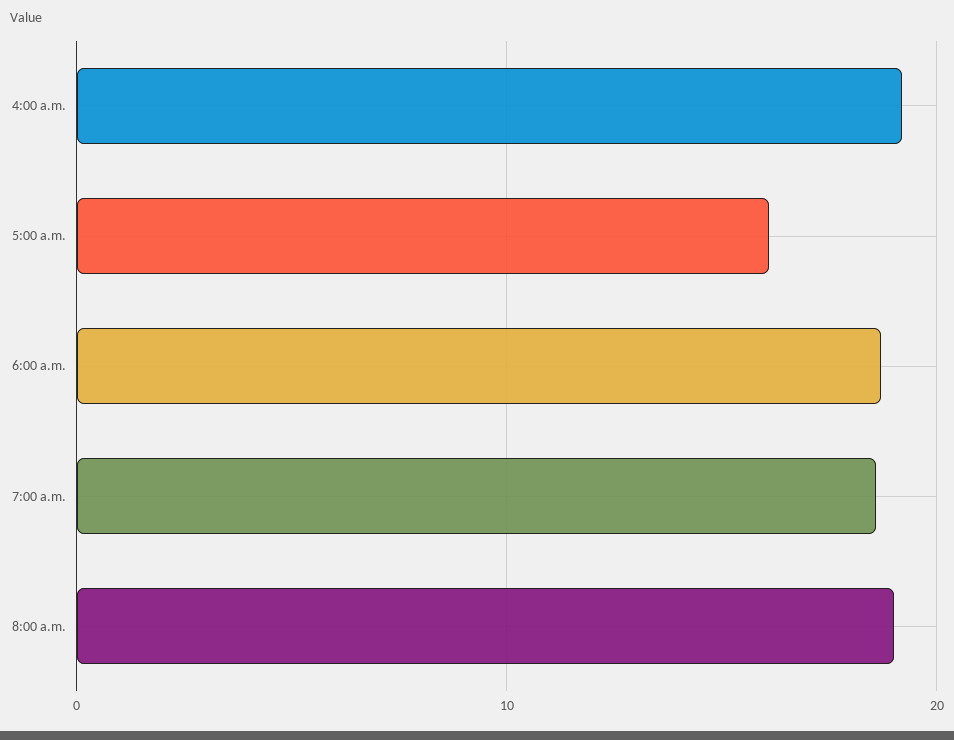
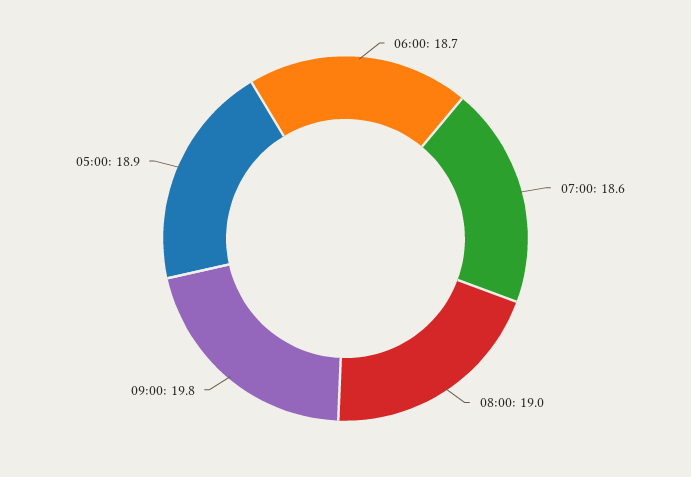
4:00 a.m.: 19 -> none
5:00 a.m.: 16 -> 18.9
09:00: none -> 19.8

